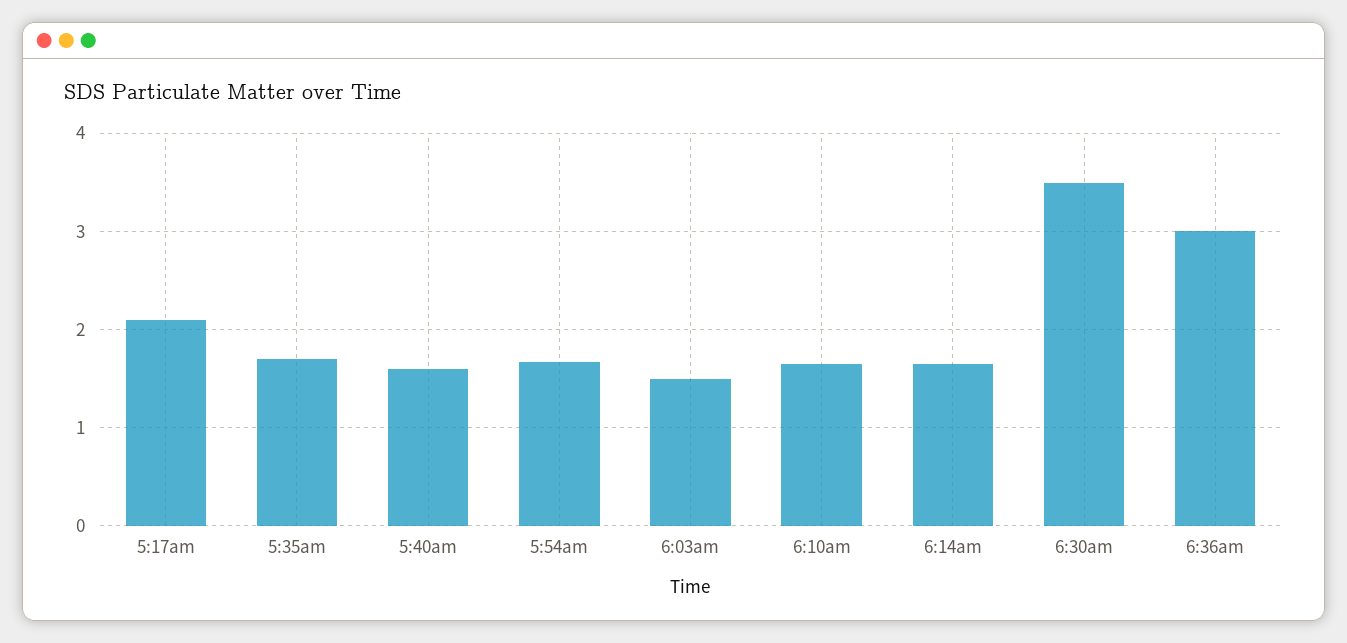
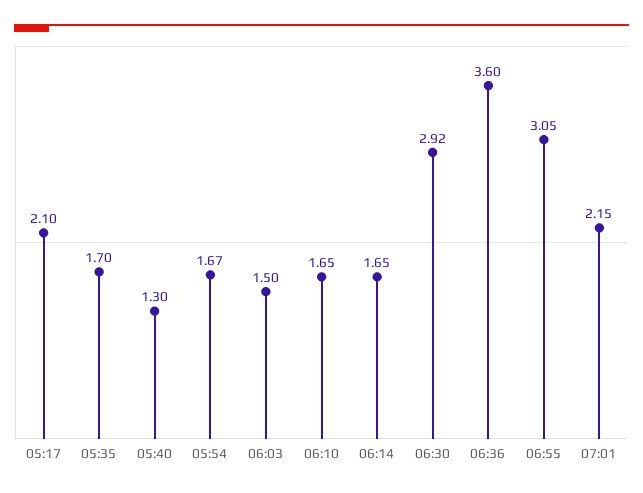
5:40am: 1.6 -> 1.3
6:30am: 3.5 -> 2.92
6:36am: 3 -> 3.6
06:55: none -> 3.05
07:01: none -> 2.15

